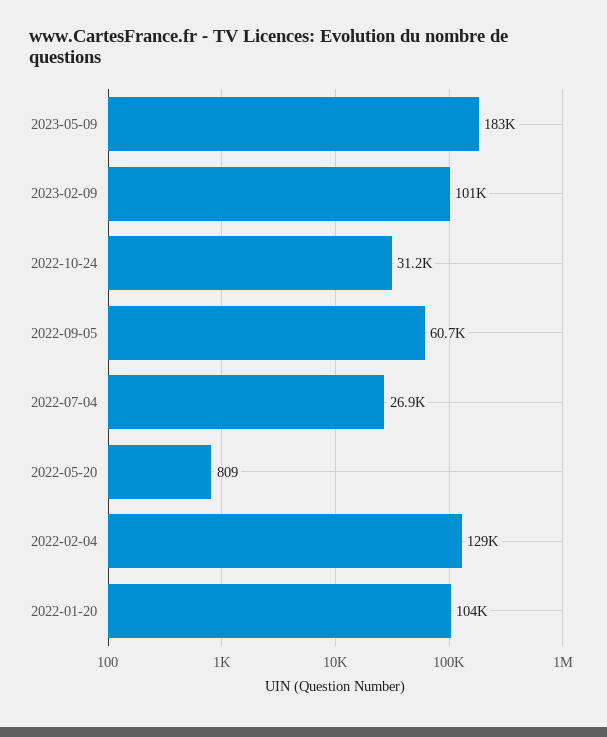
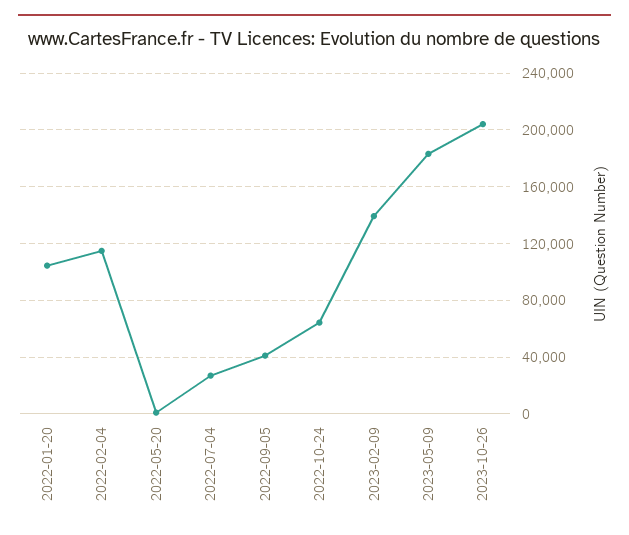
2023-02-09: 101000 -> 140000
2022-10-24: 31200 -> 65000
2022-09-05: 60700 -> 40000
2022-02-04: 129000 -> 115000
2023-10-26: none -> 205000

